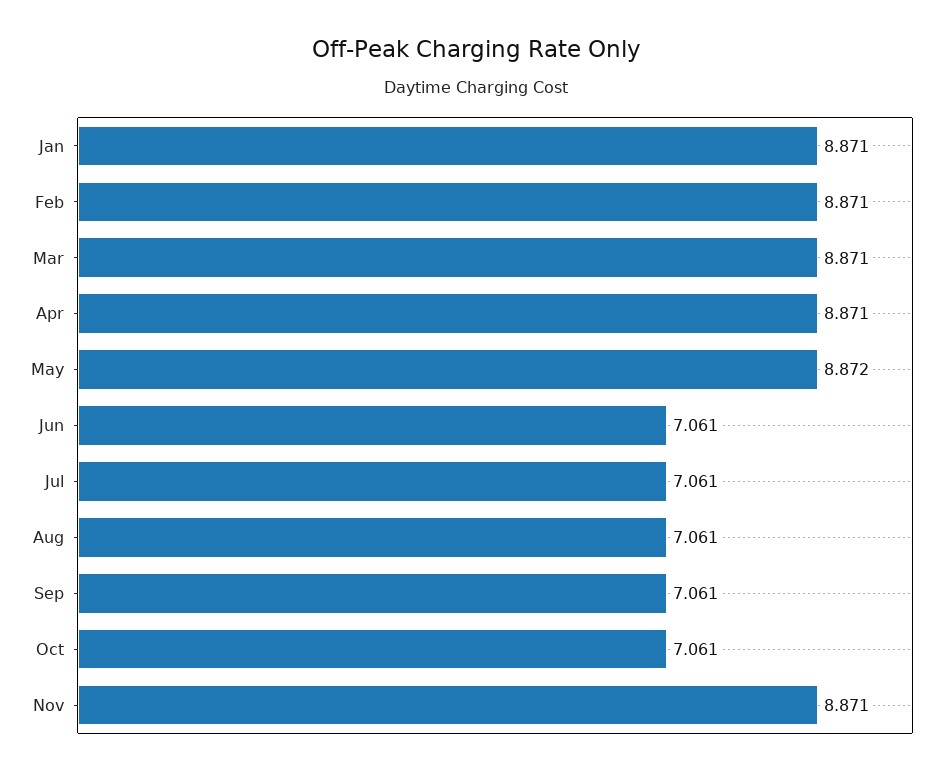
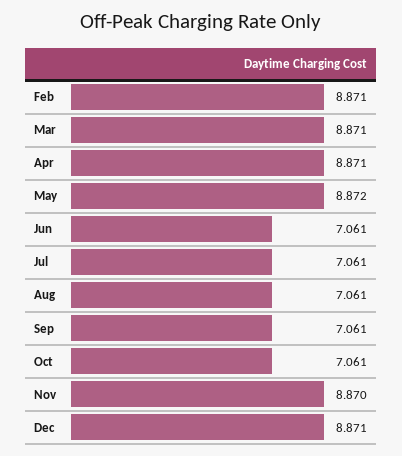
Jan: 8.871 -> none
Nov: 8.871 -> 8.87
Dec: none -> 8.871

